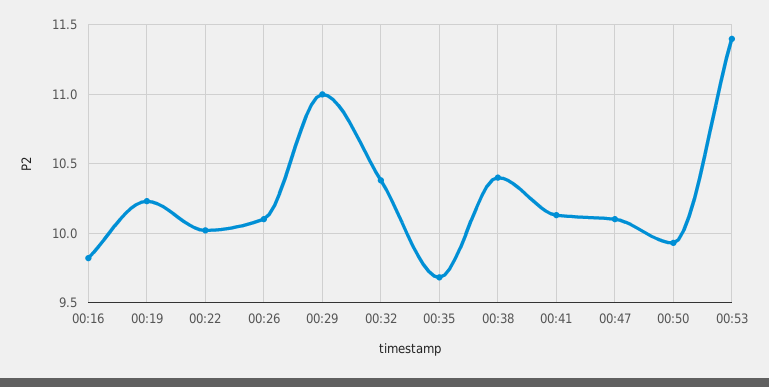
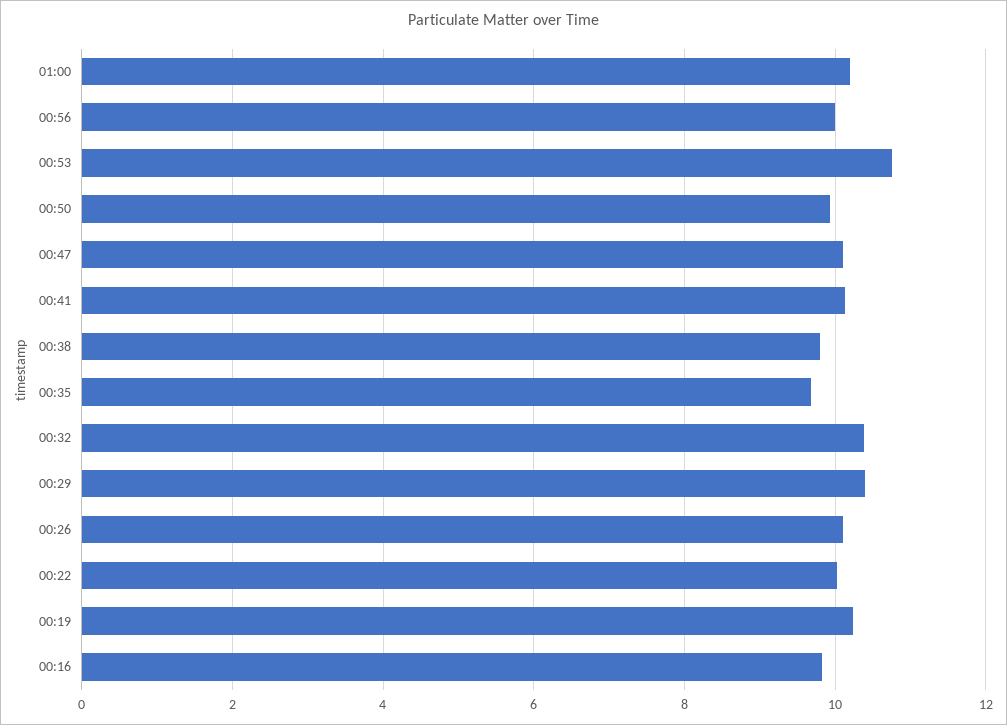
00:29: 11 -> 10.4
00:38: 10.4 -> 9.8
00:53: 11.4 -> 10.8
01:00: none -> 10.2
00:56: none -> 10

